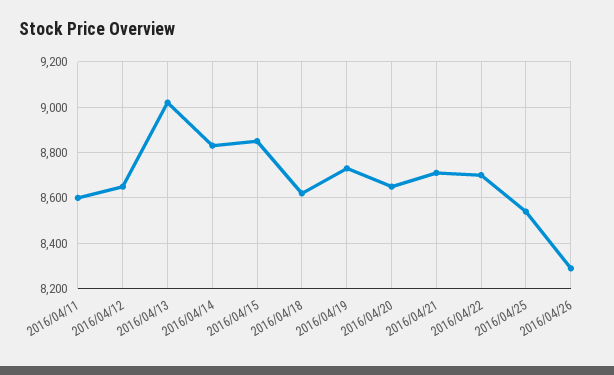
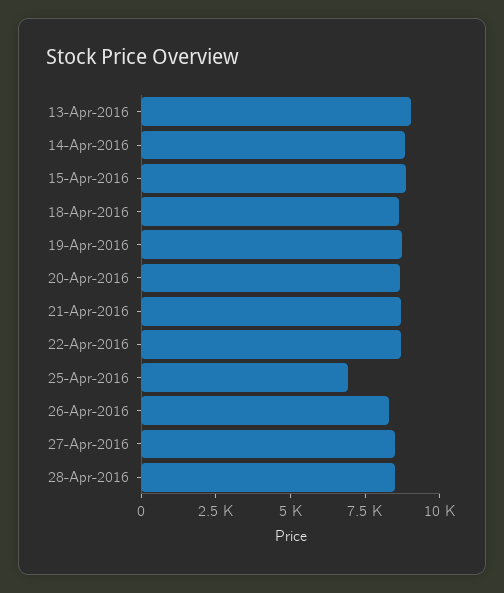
2016/04/11: 8600 -> none
2016/04/12: 8650 -> none
2016/04/25: 8550 -> 7000
27-Apr-2016: none -> 8500
28-Apr-2016: none -> 8500

